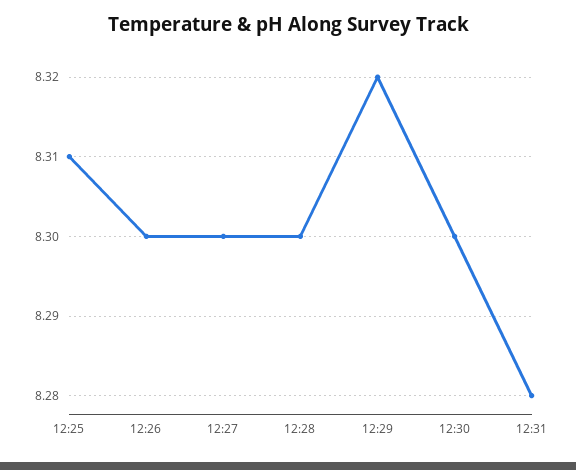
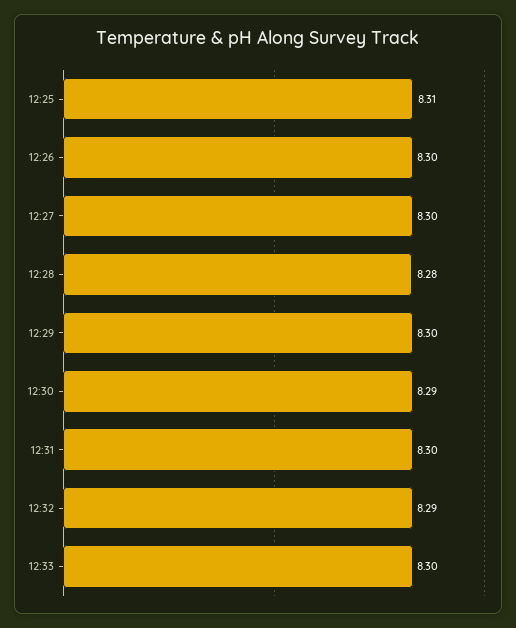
12:28: 8.3 -> 8.28
12:29: 8.32 -> 8.3
12:30: 8.3 -> 8.29
12:31: 8.28 -> 8.3
12:32: none -> 8.29
12:33: none -> 8.3

